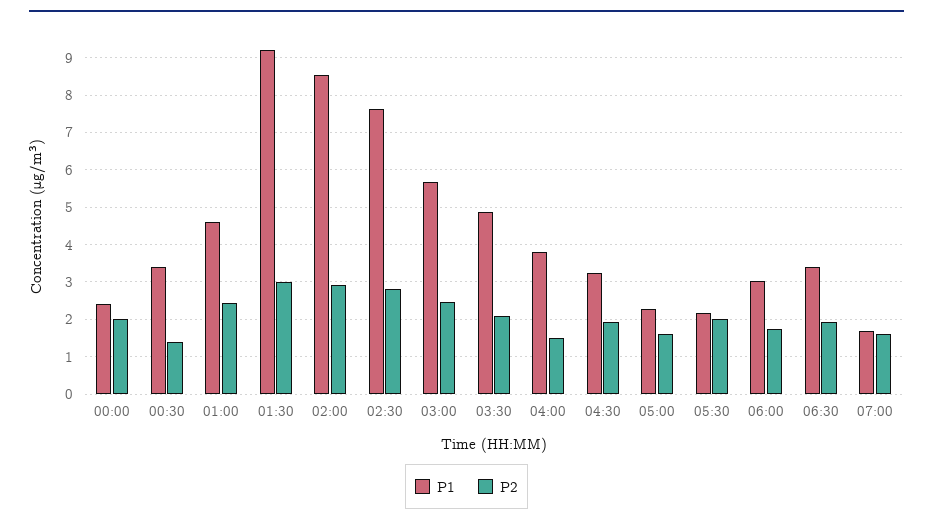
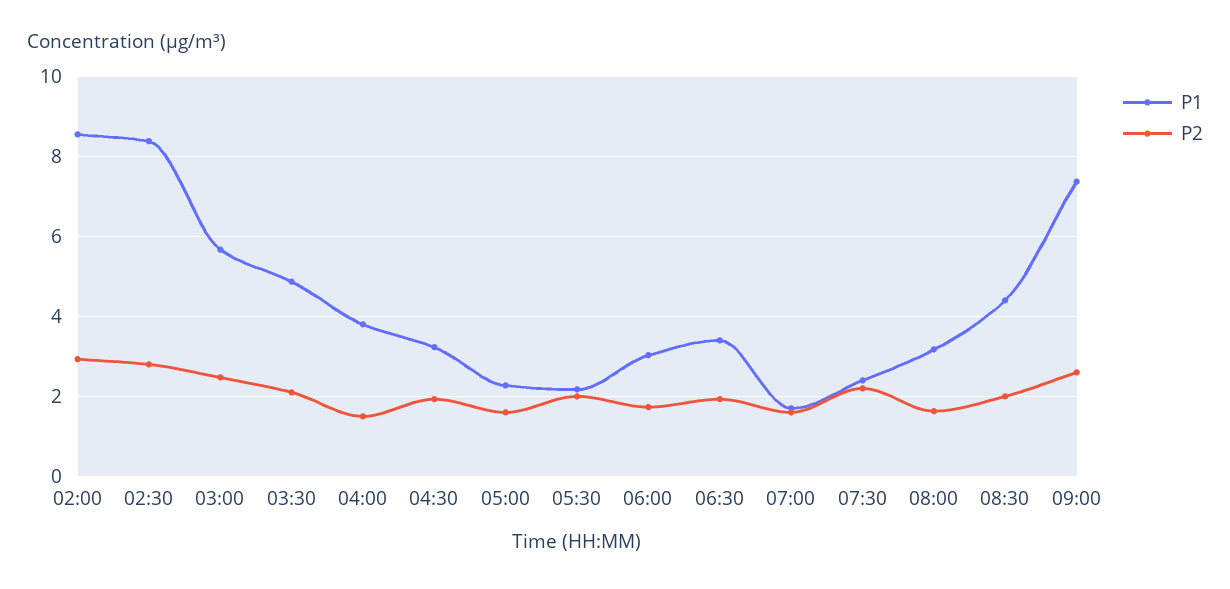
P1, 00:00: 2.4 -> none
P2, 00:00: 2 -> none
P1, 00:30: 3.4 -> none
P2, 00:30: 1.4 -> none
P1, 01:00: 4.6 -> none
P2, 01:00: 2.4 -> none
P1, 01:30: 9.2 -> none
P2, 01:30: 3 -> none
P1, 02:30: 7.6 -> 8.4
P1, 07:30: none -> 2.4
P2, 07:30: none -> 2.2
P1, 08:00: none -> 3.2
P2, 08:00: none -> 1.6
P1, 08:30: none -> 4.4
P2, 08:30: none -> 2
P1, 09:00: none -> 7.4
P2, 09:00: none -> 2.6

